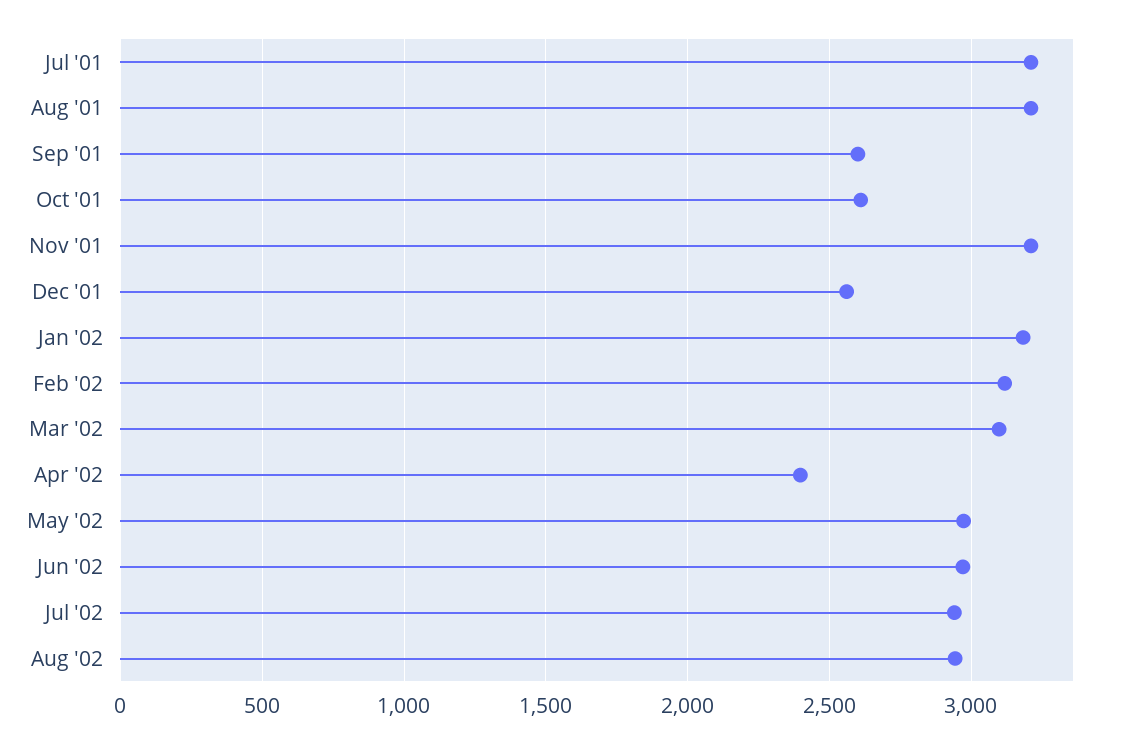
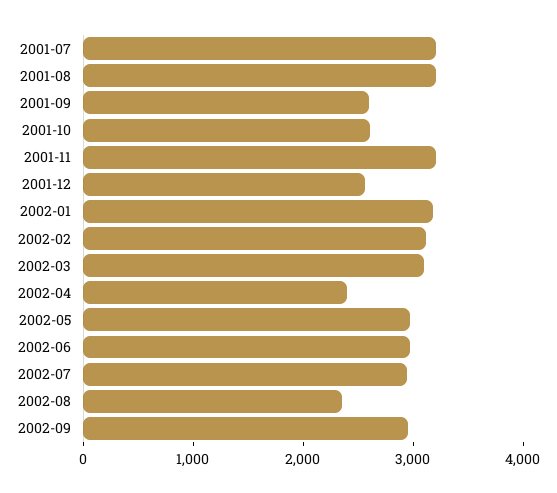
Aug '02: 2950 -> 2400
2002-09: none -> 3000

